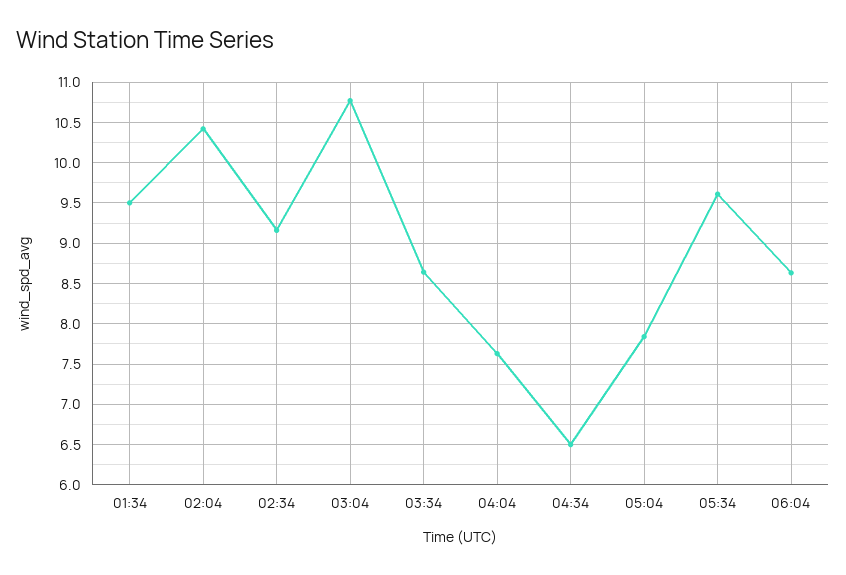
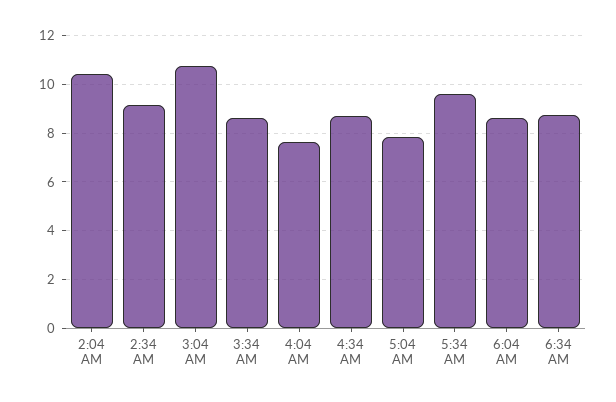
01:34: 9.5 -> none
04:34: 6.5 -> 8.75
6:34 AM: none -> 8.75

